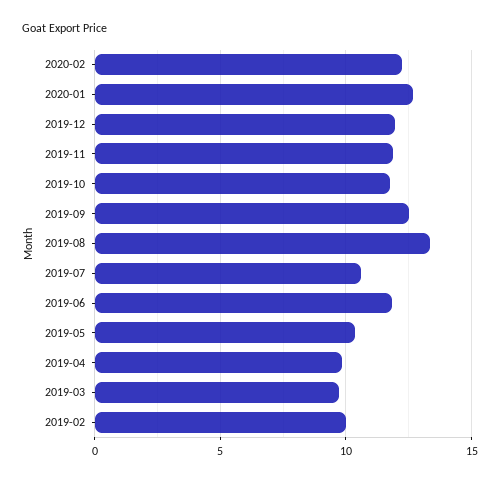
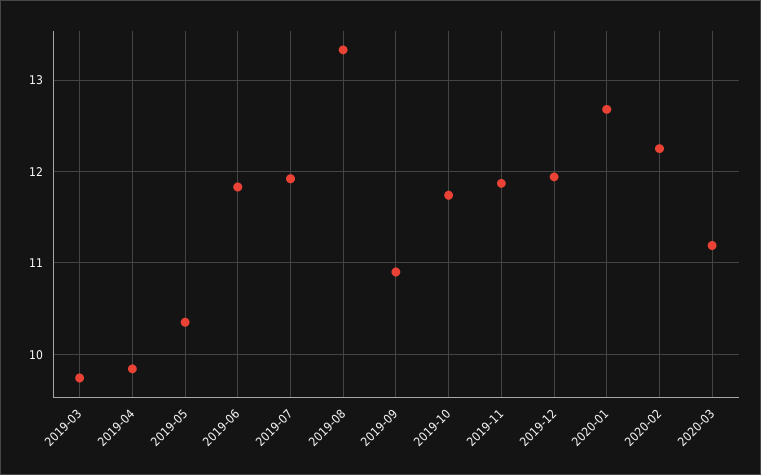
2019-09: 12.5 -> 10.9
2019-07: 10.5 -> 11.9
2019-02: 10 -> none
2020-03: none -> 11.2

